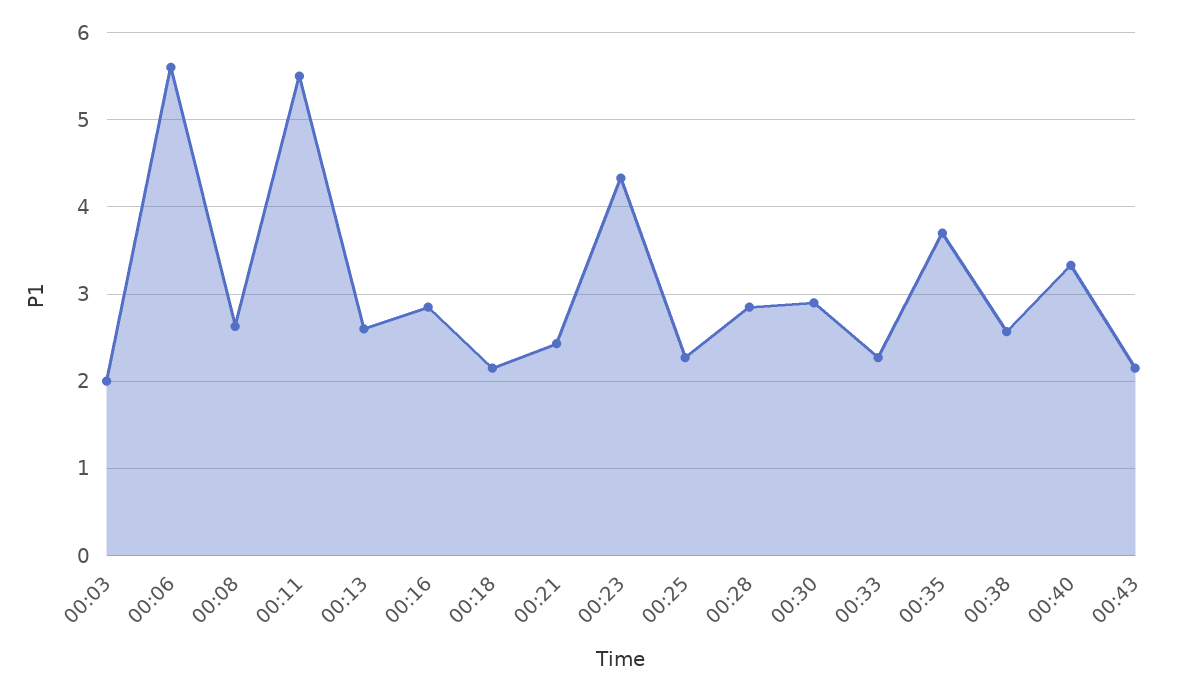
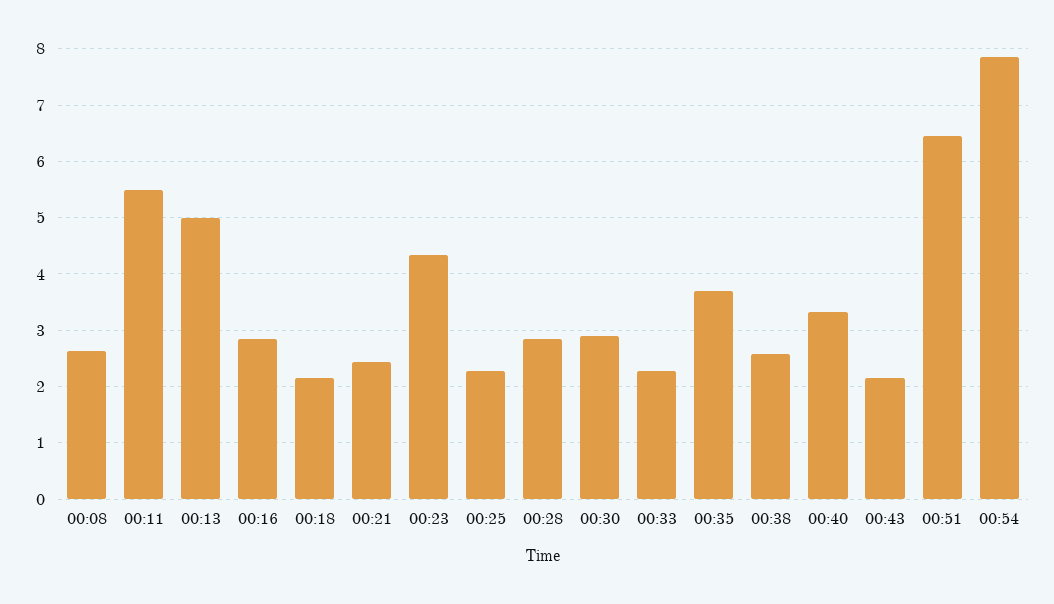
00:03: 2 -> none
00:06: 5.6 -> none
00:13: 2.6 -> 5
00:51: none -> 6.4
00:54: none -> 7.8

